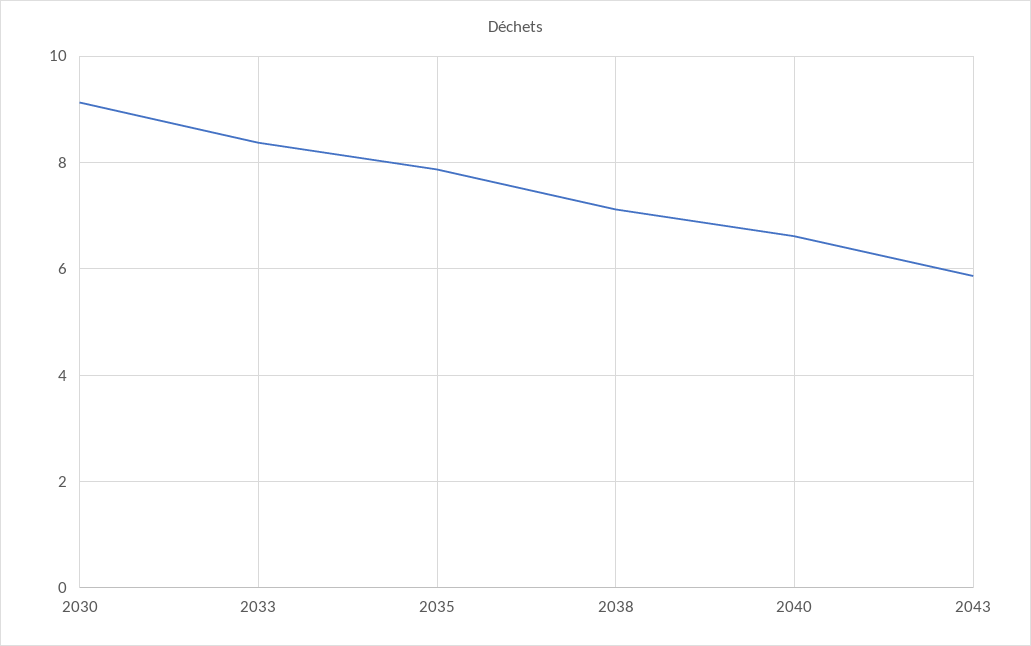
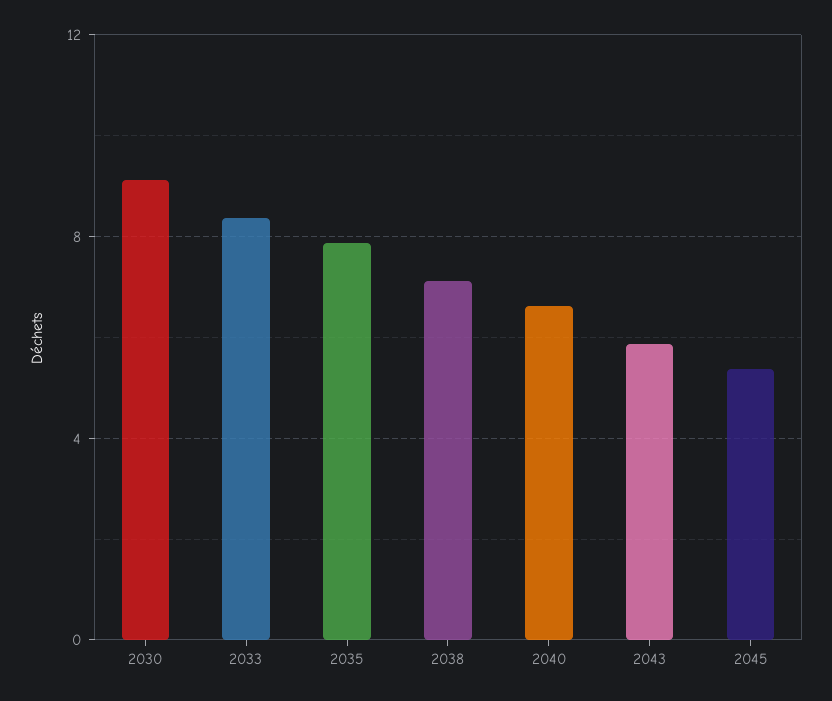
2045: none -> 5.5

